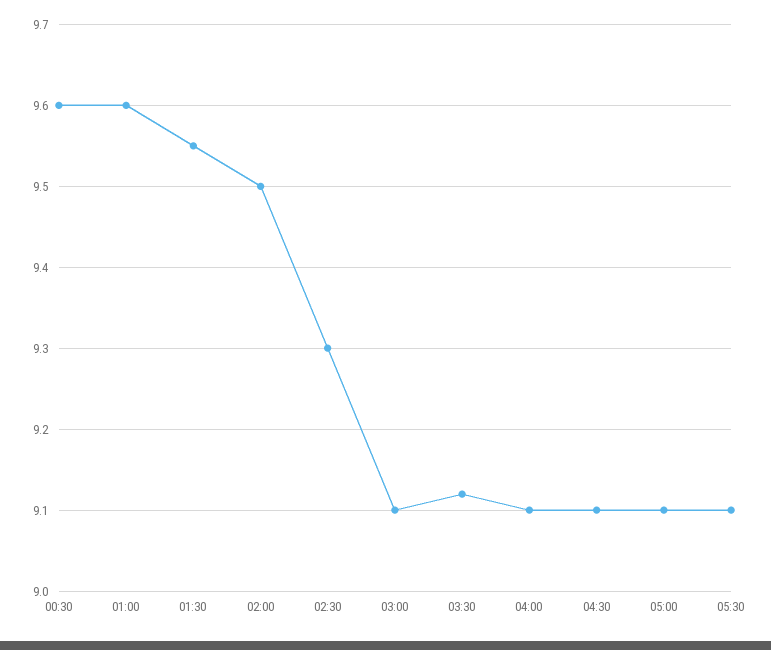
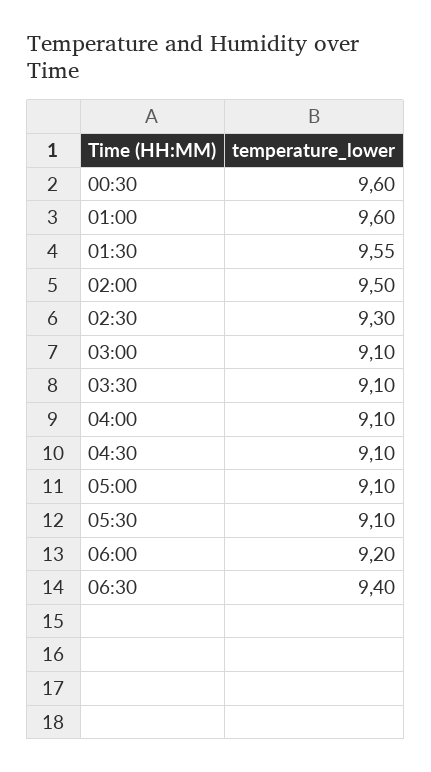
03:30: 9.12 -> 9.1
06:00: none -> 9.2
06:30: none -> 9.4

